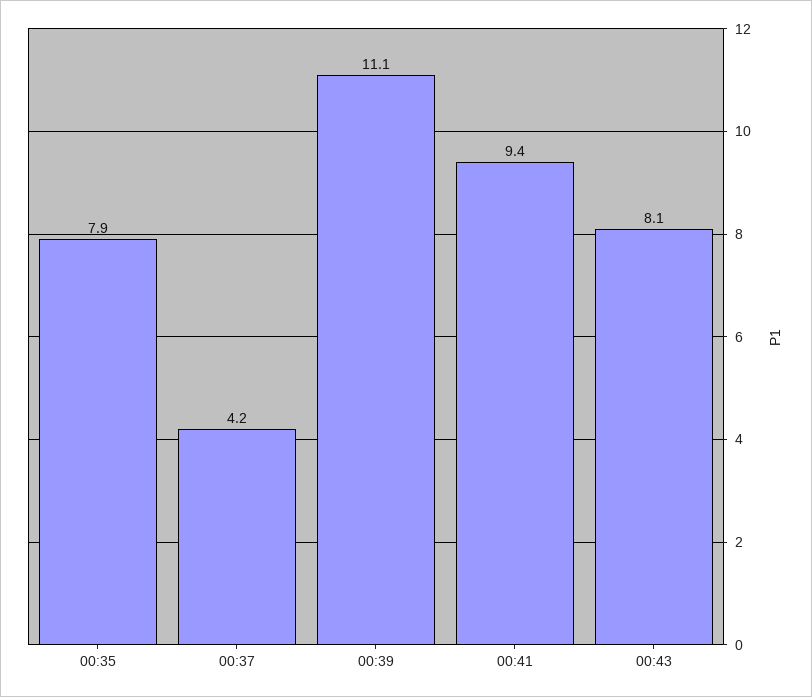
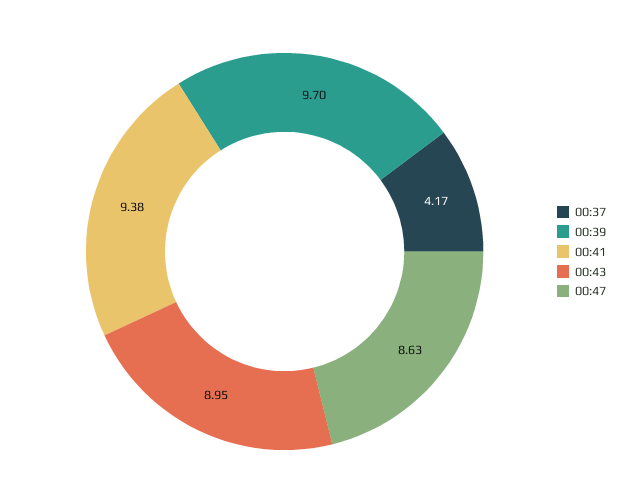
00:35: 7.9 -> none
00:39: 11.1 -> 9.7
00:43: 8.1 -> 8.95
00:47: none -> 8.63

